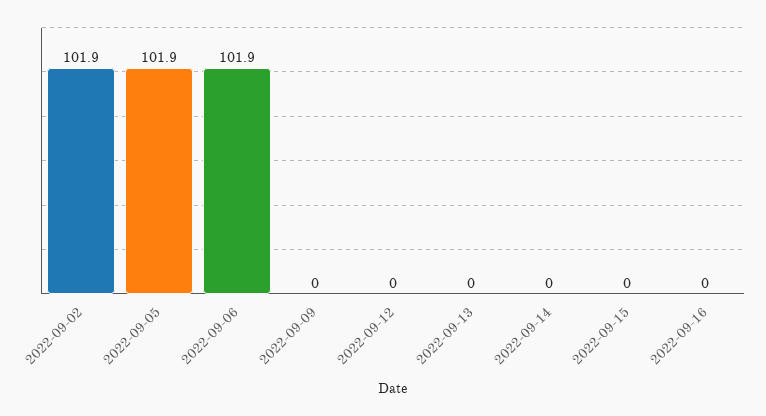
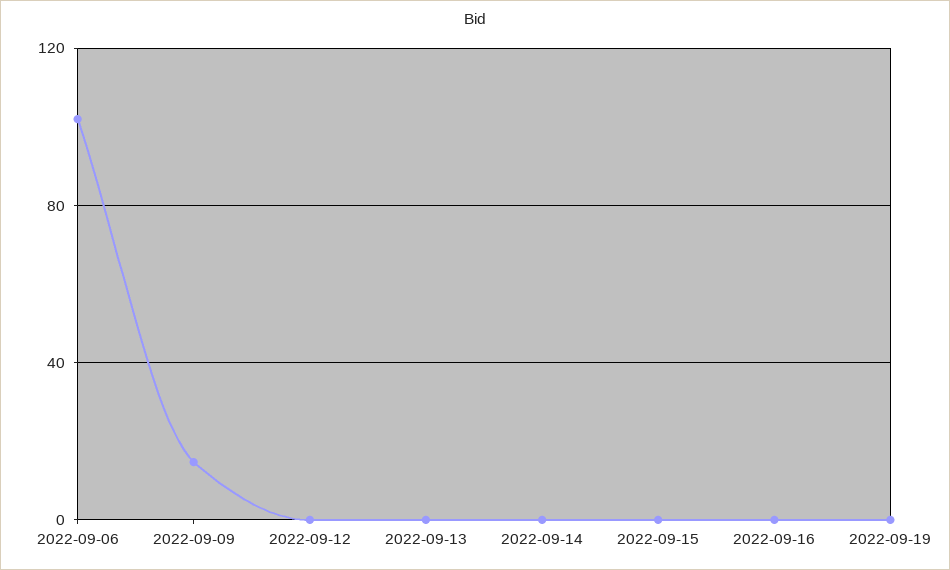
2022-09-02: 101.9 -> none
2022-09-05: 101.9 -> none
2022-09-09: 0 -> 15
2022-09-19: none -> 0

